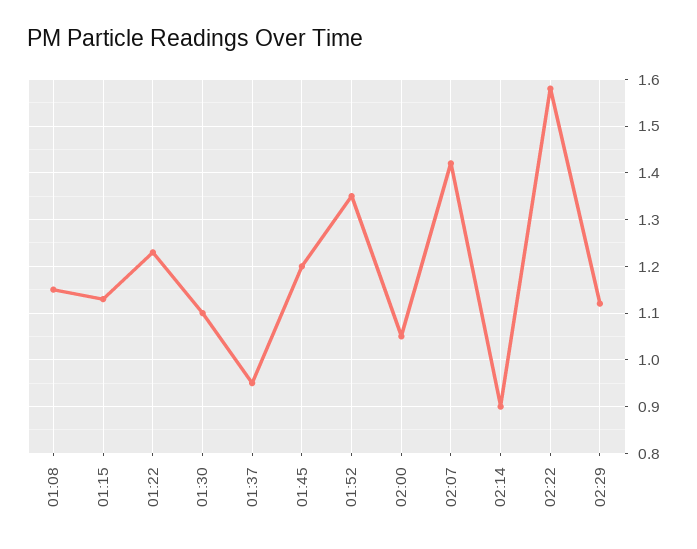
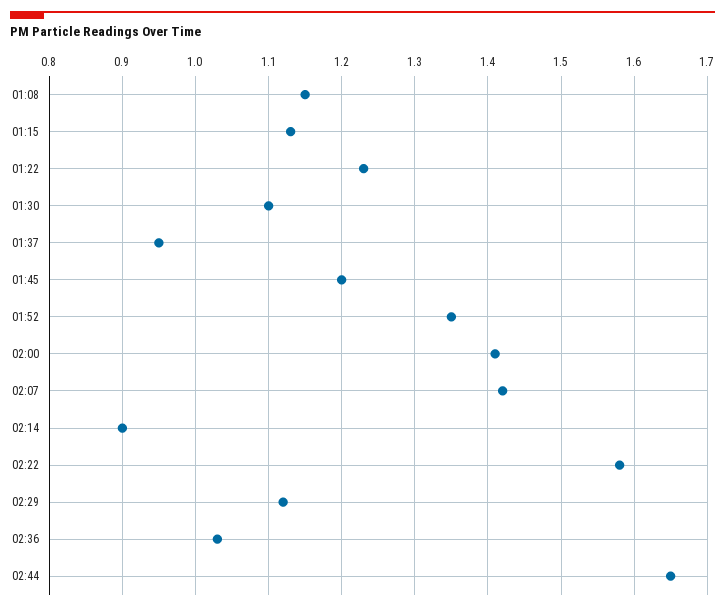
02:00: 1.05 -> 1.41
02:36: none -> 1.03
02:44: none -> 1.65

